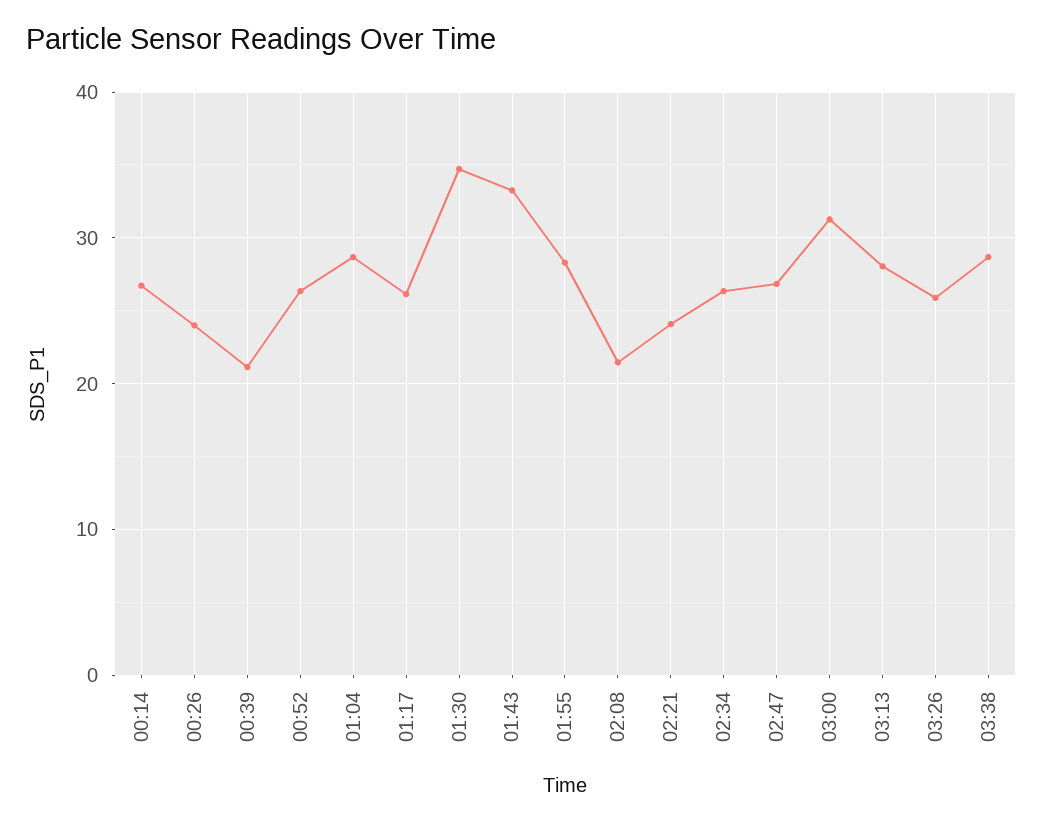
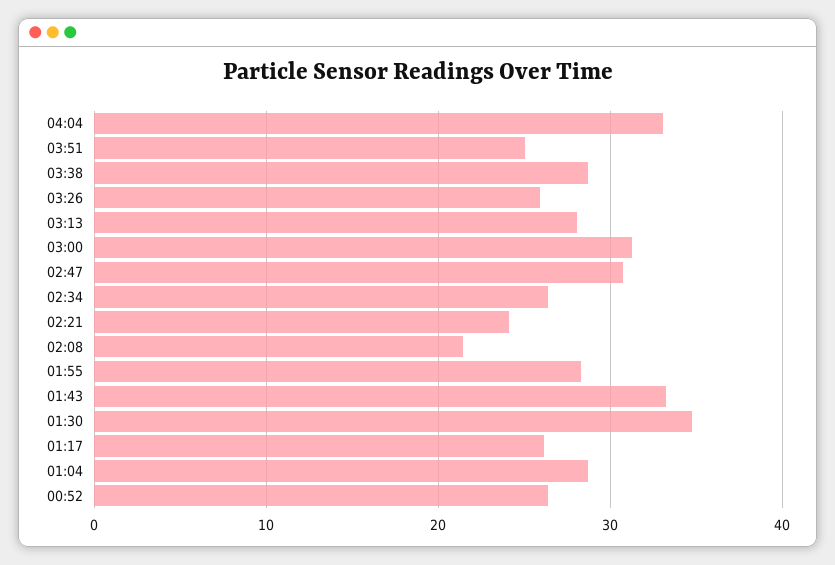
00:14: 27 -> none
00:26: 24 -> none
00:39: 21 -> none
02:47: 27 -> 31
04:04: none -> 33
03:51: none -> 25

